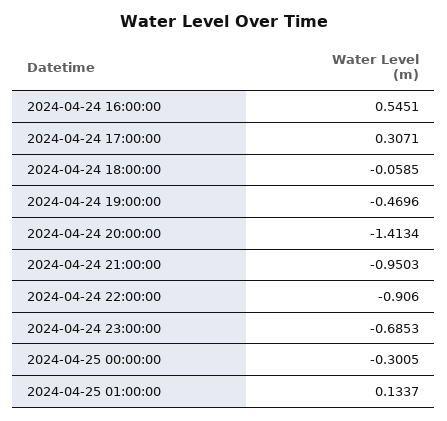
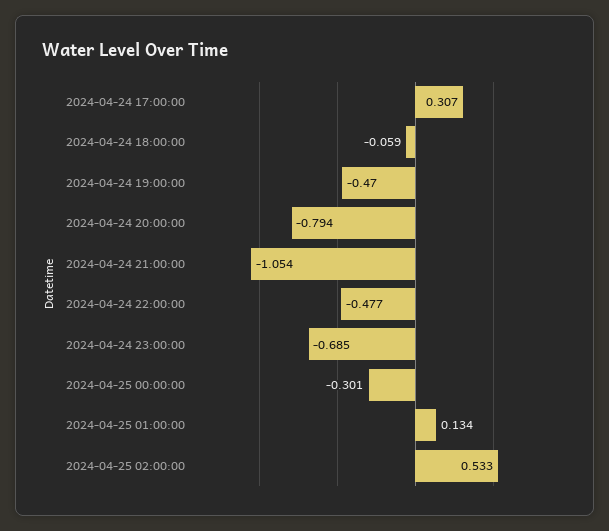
2024-04-24 16:00:00: 0.5451 -> none
2024-04-24 20:00:00: -1.4134 -> -0.794
2024-04-24 21:00:00: -0.9503 -> -1.054
2024-04-24 22:00:00: -0.906 -> -0.477
2024-04-25 02:00:00: none -> 0.533

